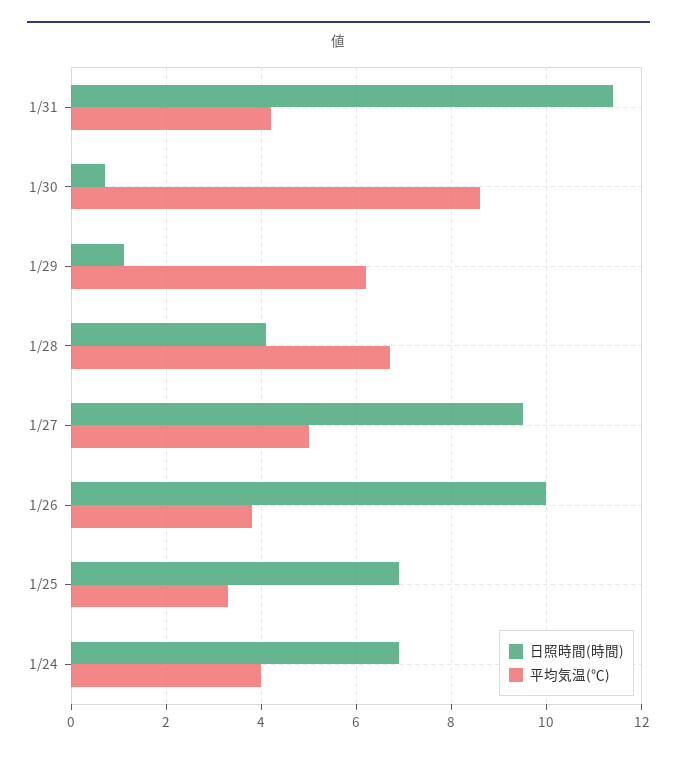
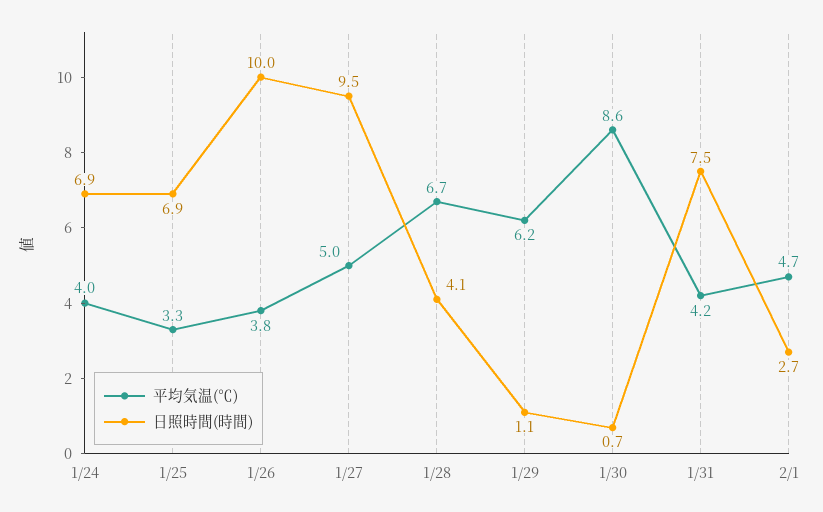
日照時間(時間), 1/31: 11.5 -> 7.5
平均気温(℃), 2/1: none -> 4.7
日照時間(時間), 2/1: none -> 2.7

